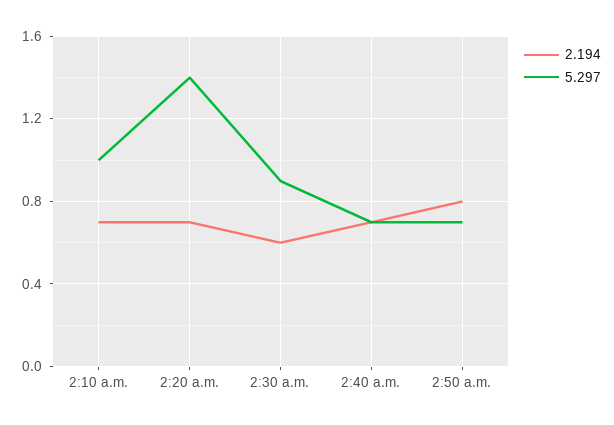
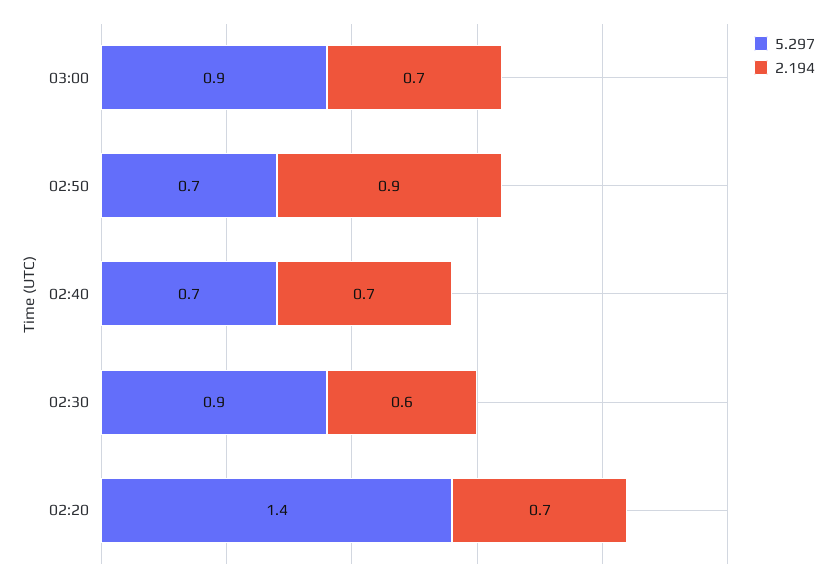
2.194, 2:10 a.m.: 0.7 -> none
5.297, 2:10 a.m.: 1 -> none
2.194, 2:50 a.m.: 0.8 -> 0.9
5.297, 03:00: none -> 0.9
2.194, 03:00: none -> 0.7

